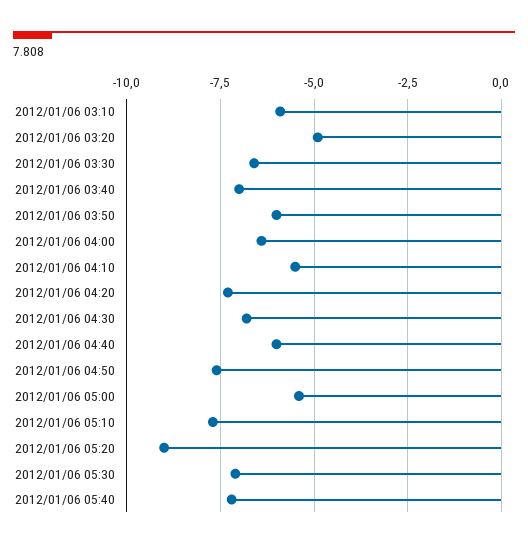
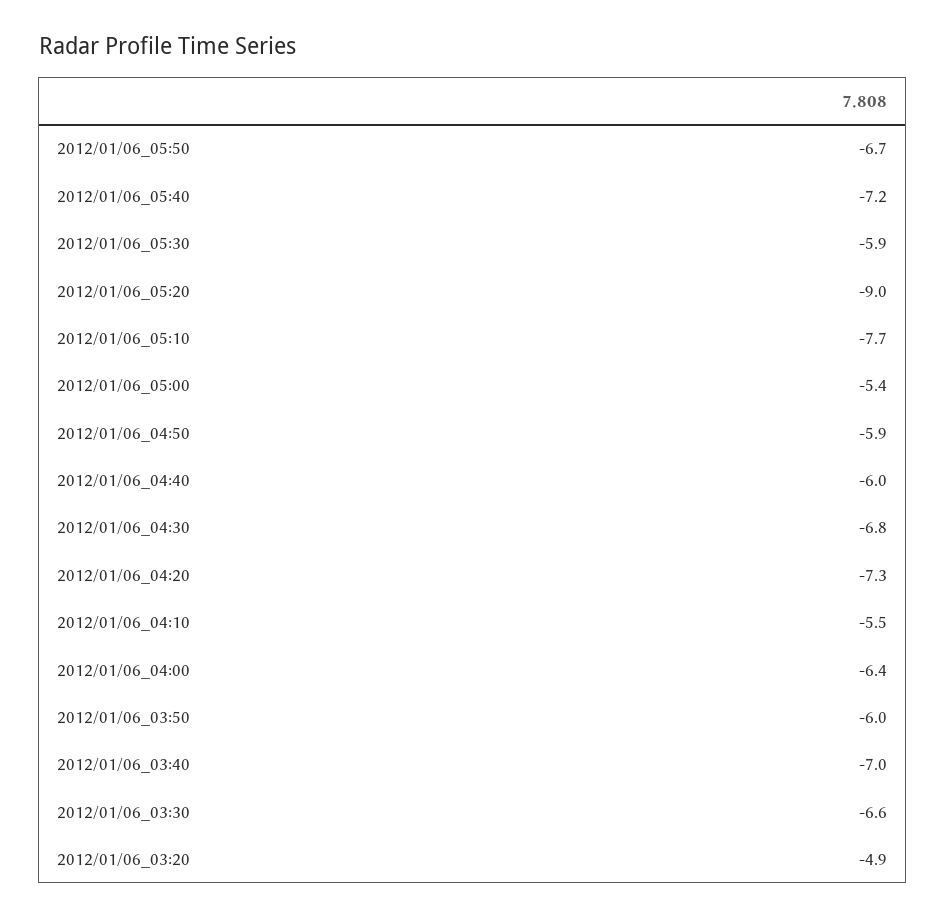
2012/01/06 03:10: -6 -> none
2012/01/06 04:50: -7.5 -> -5.9
2012/01/06 05:30: -7 -> -5.9
2012/01/06_05:50: none -> -6.7

